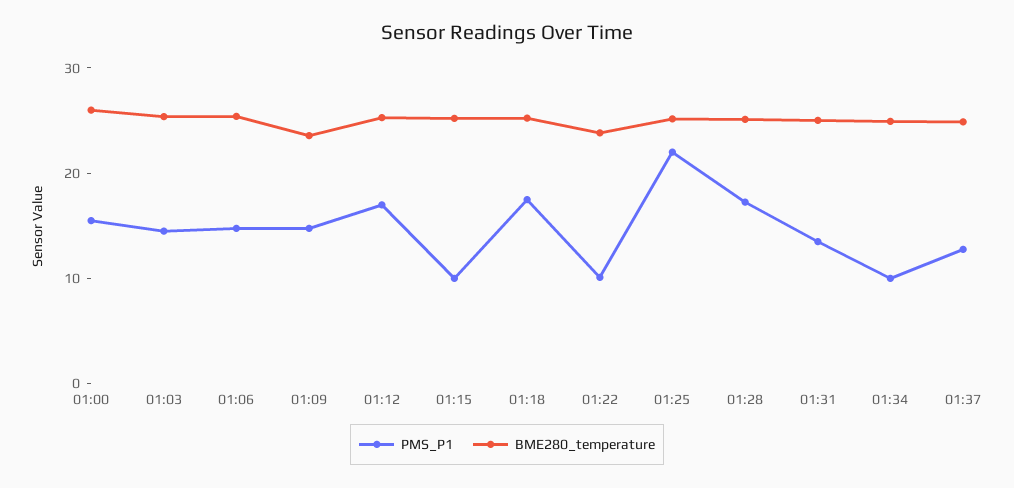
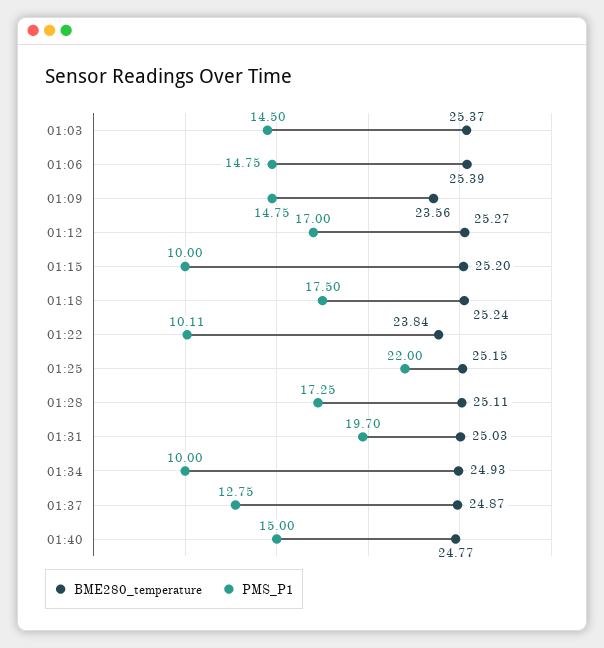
PMS_P1, 01:00: 16 -> none
BME280_temperature, 01:00: 26 -> none
PMS_P1, 01:31: 14 -> 19.7
BME280_temperature, 01:40: none -> 24.77
PMS_P1, 01:40: none -> 15

